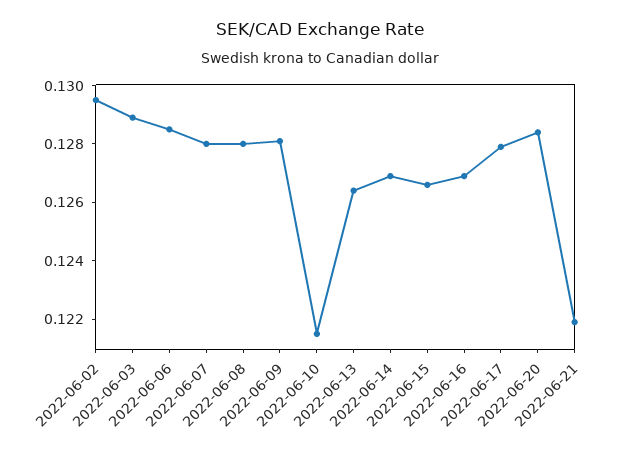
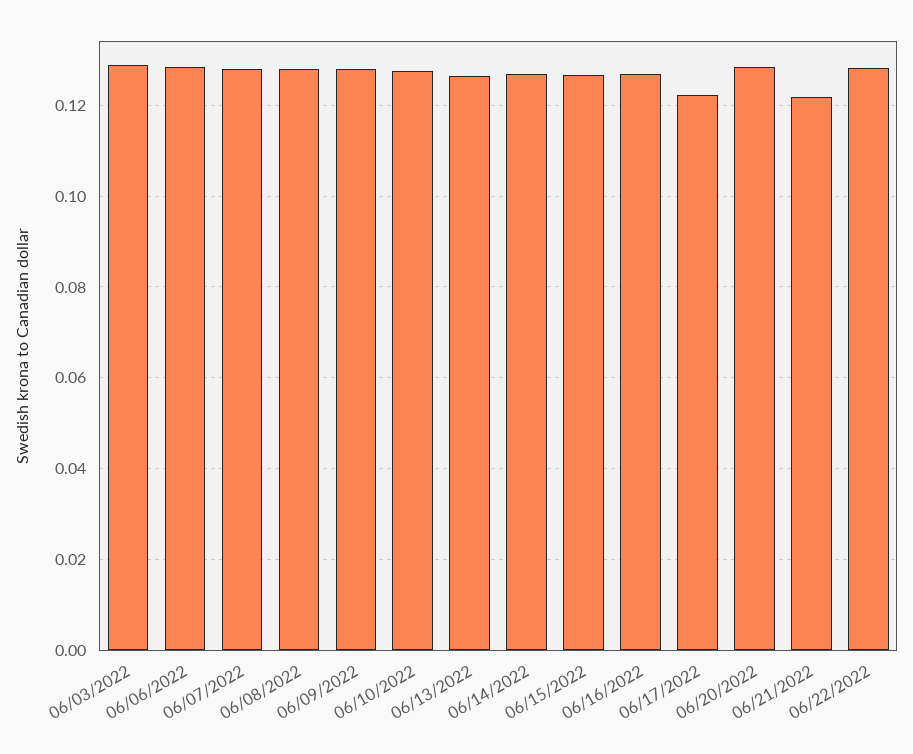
2022-06-02: 0.1295 -> none
2022-06-10: 0.1215 -> 0.128
2022-06-17: 0.128 -> 0.122
06/22/2022: none -> 0.128

